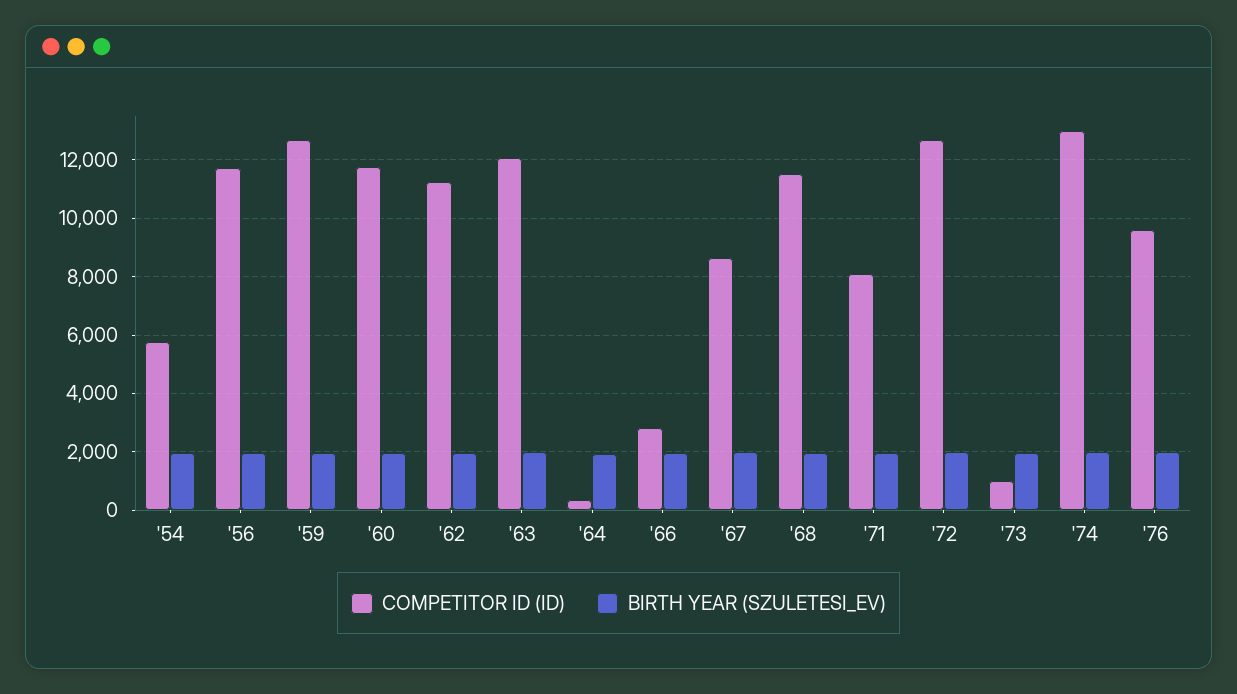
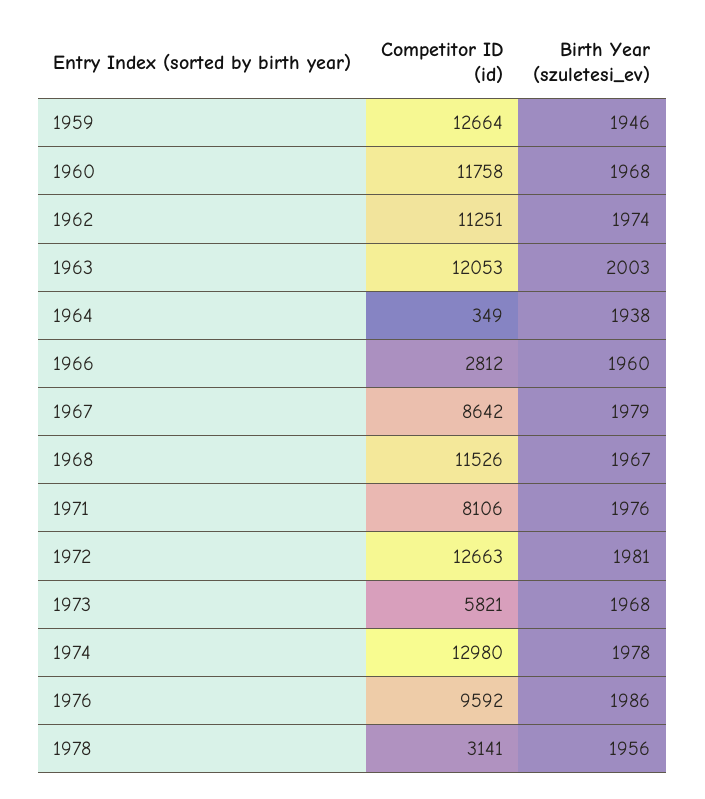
COMPETITOR ID (ID), '54: 5750 -> none
BIRTH YEAR (SZULETESI_EV), '54: 2000 -> none
COMPETITOR ID (ID), '56: 11750 -> none
BIRTH YEAR (SZULETESI_EV), '56: 2000 -> none
COMPETITOR ID (ID), '73: 1000 -> 5821
COMPETITOR ID (ID), 1978: none -> 3141
BIRTH YEAR (SZULETESI_EV), 1978: none -> 1956

